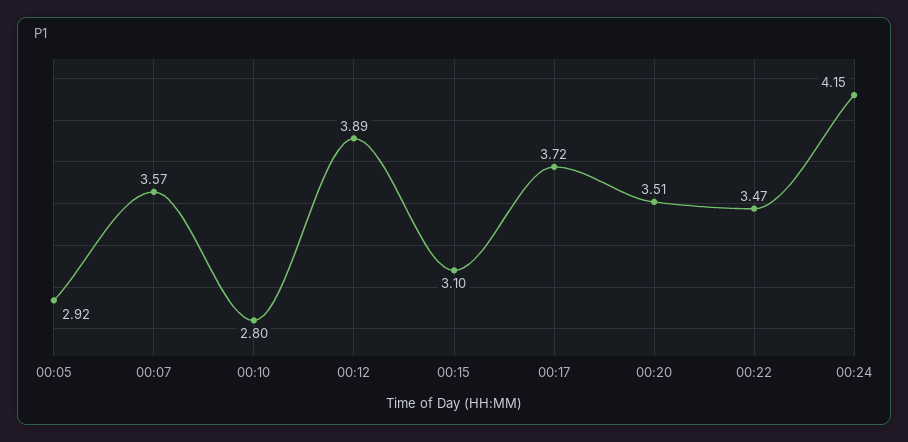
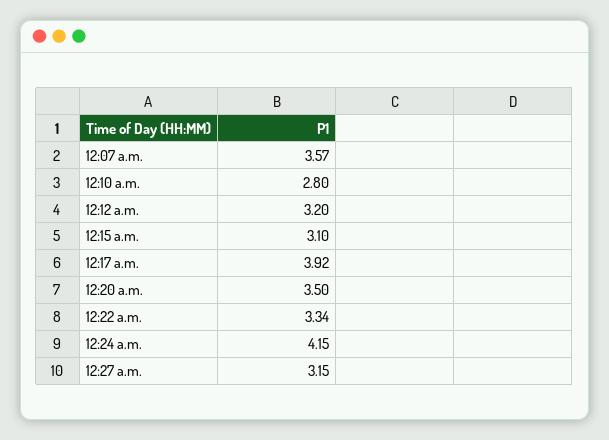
00:05: 2.92 -> none
00:12: 3.89 -> 3.2
00:17: 3.72 -> 3.92
00:20: 3.51 -> 3.5
00:22: 3.47 -> 3.34
12:27 a.m.: none -> 3.15

